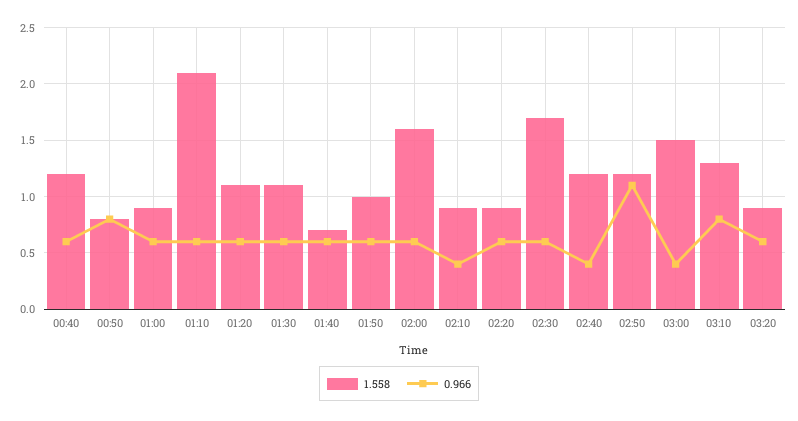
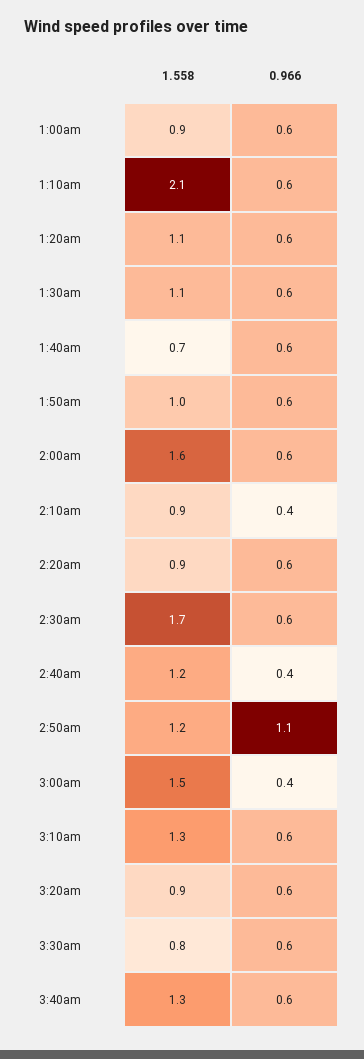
1.558, 00:40: 1.2 -> none
0.966, 00:40: 0.6 -> none
1.558, 00:50: 0.8 -> none
0.966, 00:50: 0.8 -> none
0.966, 03:10: 0.8 -> 0.6
1.558, 3:30am: none -> 0.8
0.966, 3:30am: none -> 0.6
1.558, 3:40am: none -> 1.3
0.966, 3:40am: none -> 0.6

